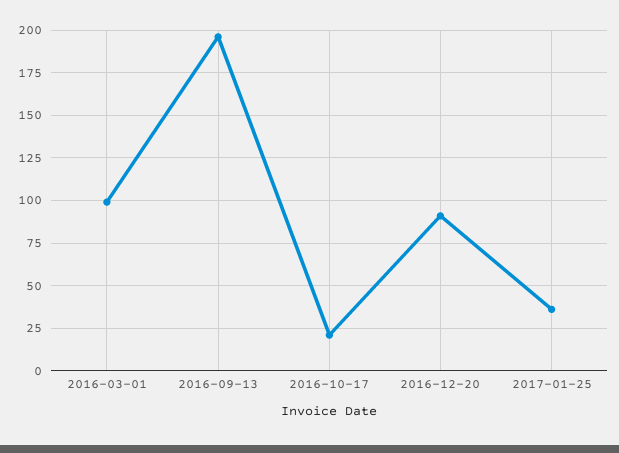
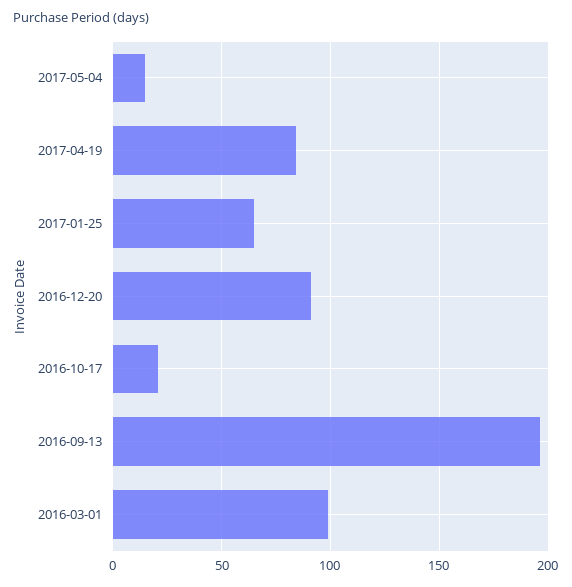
2017-01-25: 35 -> 65
2017-05-04: none -> 15
2017-04-19: none -> 85

